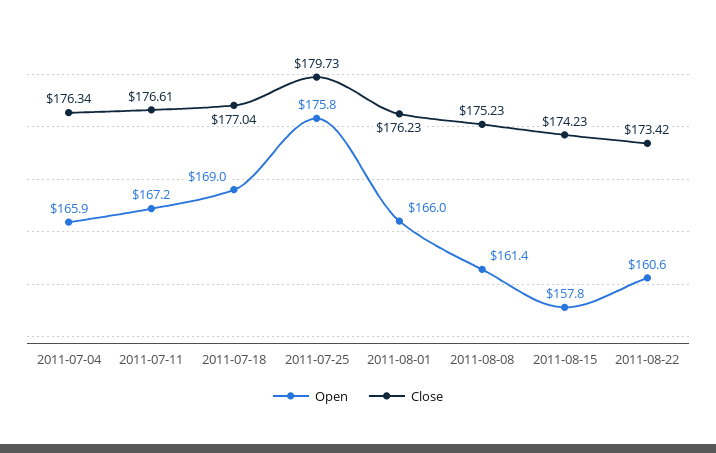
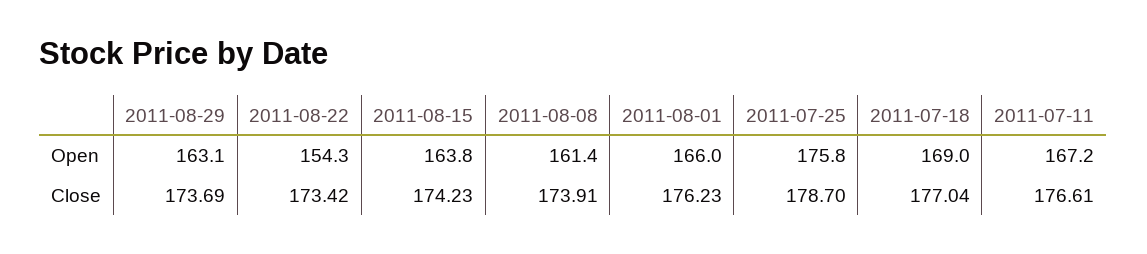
Open, 2011-07-04: 165.9 -> none
Close, 2011-07-04: 176.34 -> none
Close, 2011-07-25: 179.73 -> 178.7
Close, 2011-08-08: 175.23 -> 173.91
Open, 2011-08-15: 157.8 -> 163.8
Open, 2011-08-22: 160.6 -> 154.3
Open, 2011-08-29: none -> 163.1
Close, 2011-08-29: none -> 173.69

